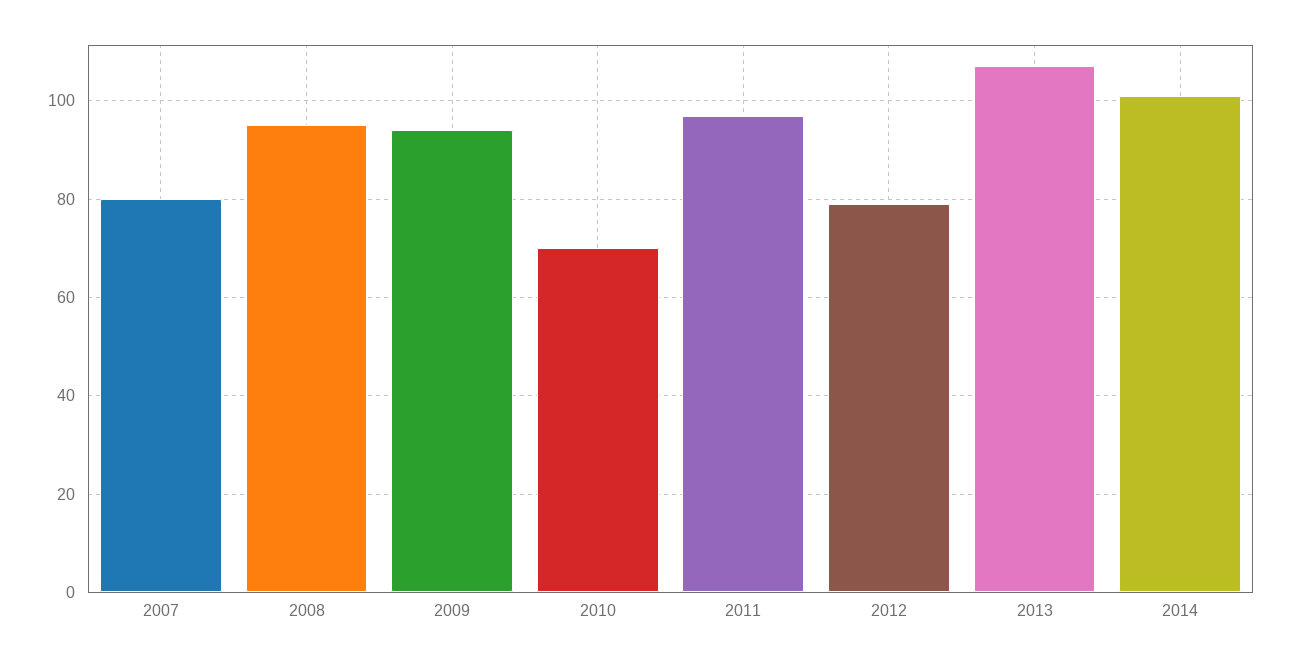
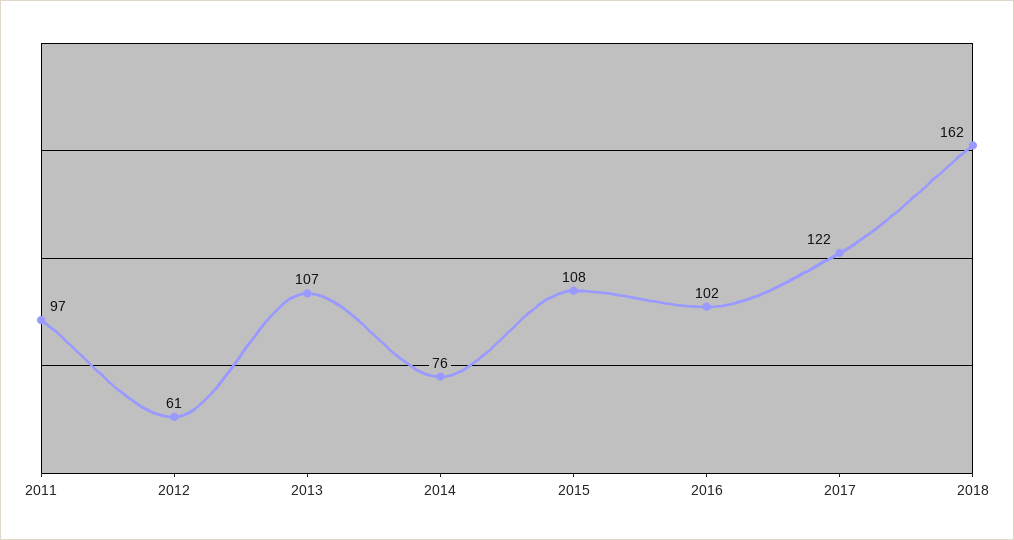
2007: 80 -> none
2008: 95 -> none
2009: 95 -> none
2010: 70 -> none
2012: 80 -> 61
2014: 100 -> 76
2015: none -> 108
2016: none -> 102
2017: none -> 122
2018: none -> 162

